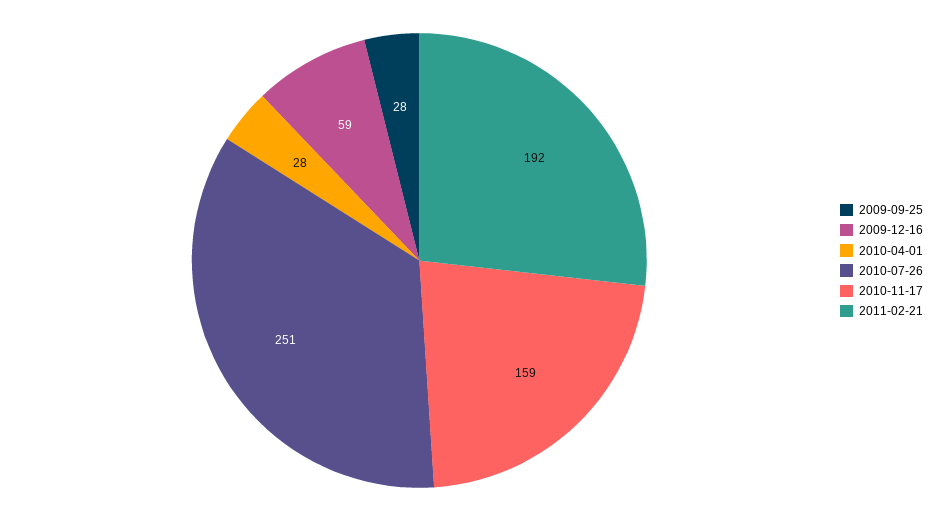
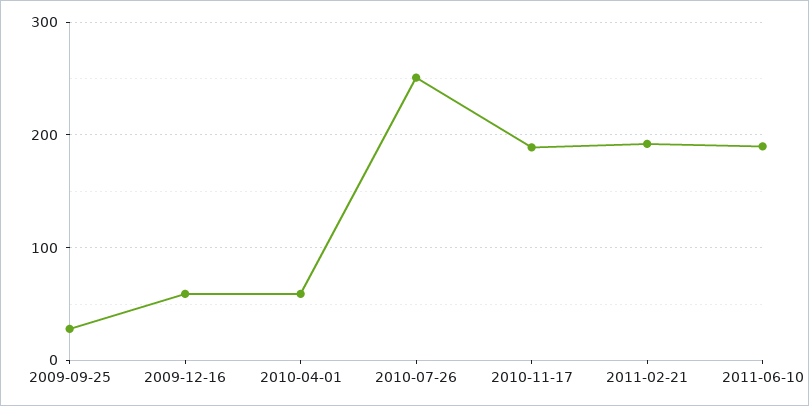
2010-04-01: 28 -> 60
2010-11-17: 159 -> 190
2011-06-10: none -> 190

